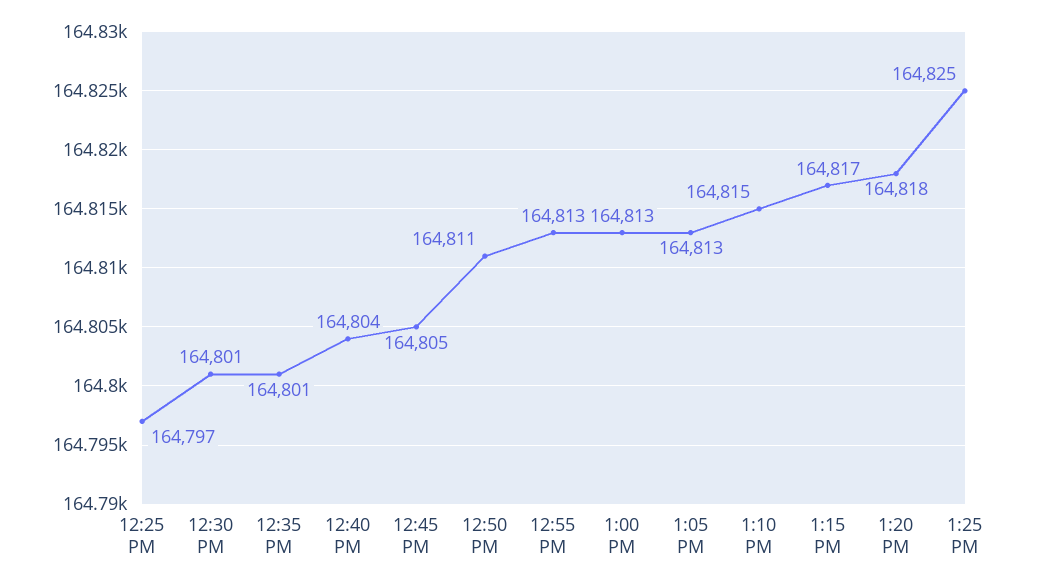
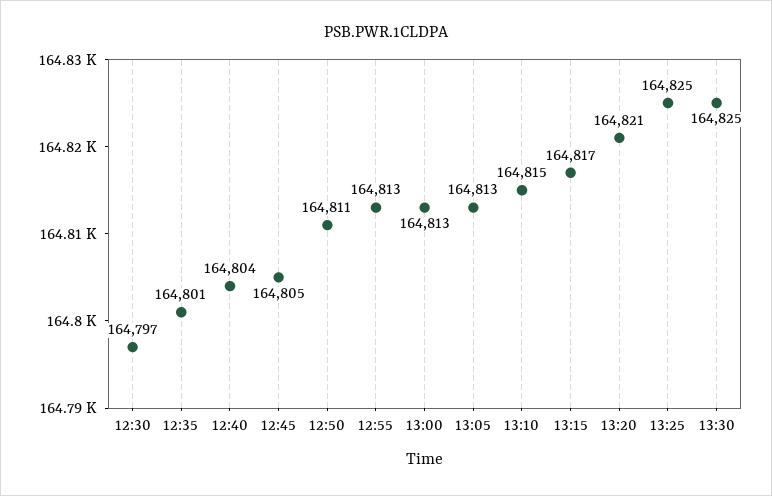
12:25 PM: 164797 -> none
12:30 PM: 164801 -> 164797
1:20 PM: 164818 -> 164821
13:30: none -> 164825

